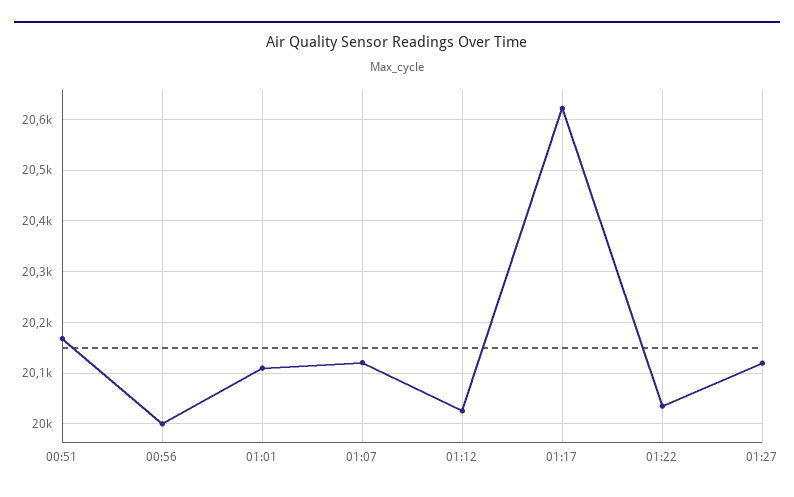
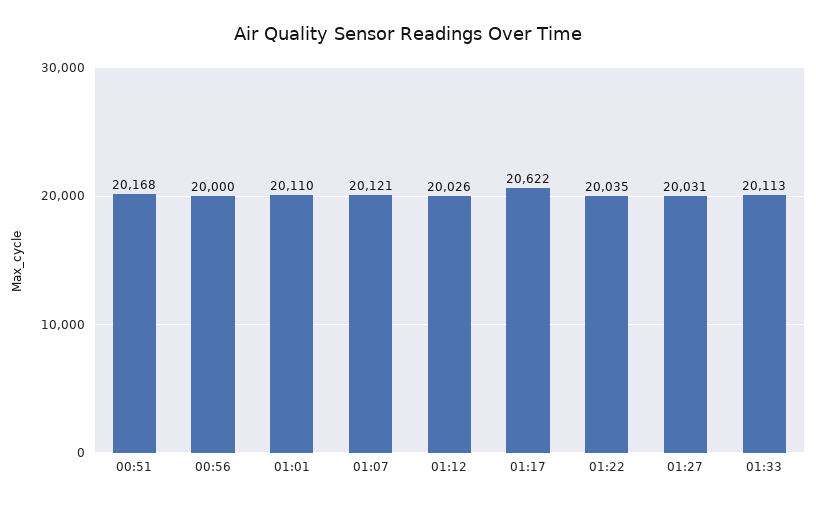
01:27: 20120 -> 20031
01:33: none -> 20113

